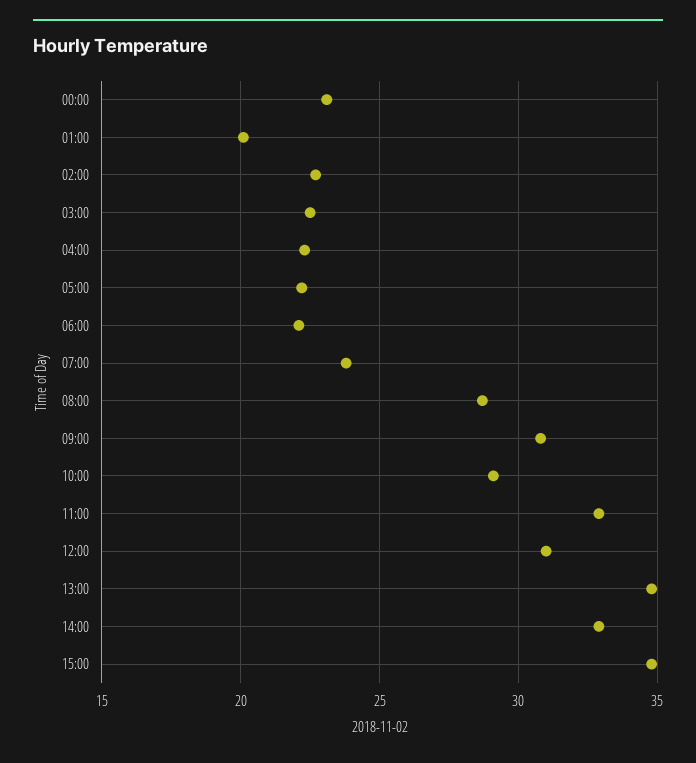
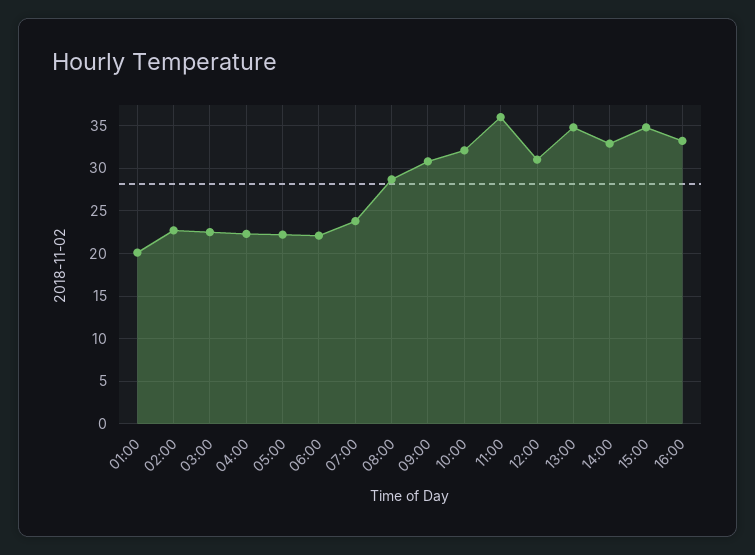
00:00: 23 -> none
10:00: 29 -> 32
11:00: 33 -> 36
16:00: none -> 33

